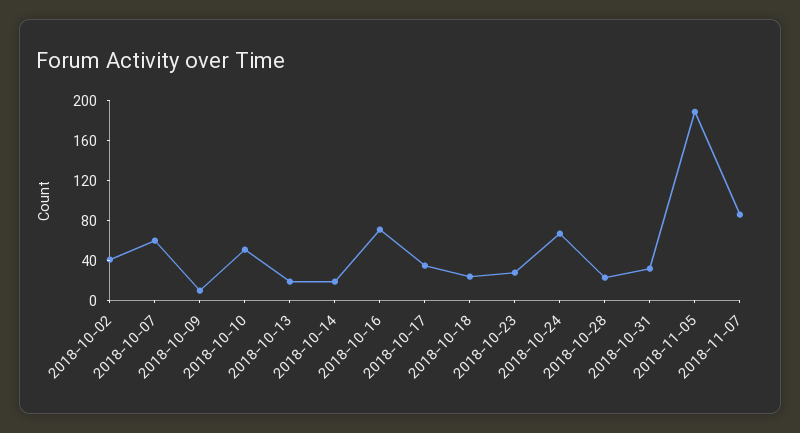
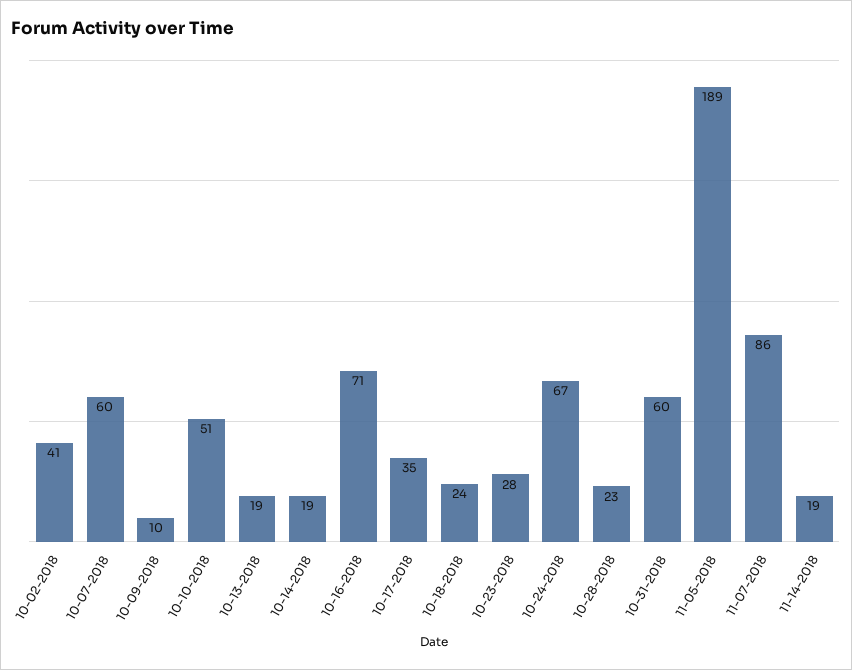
2018-10-31: 30 -> 60
11-14-2018: none -> 19

